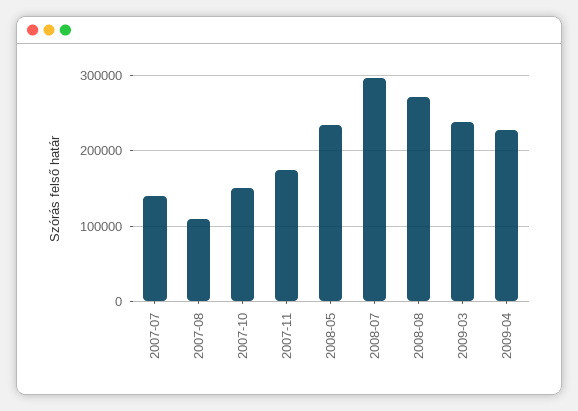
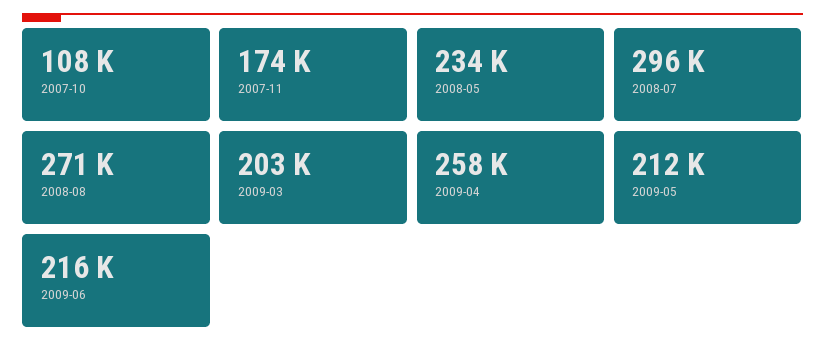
2007-07: 140000 -> none
2007-08: 110000 -> none
2007-10: 150000 -> 108000
2009-03: 240000 -> 203000
2009-04: 230000 -> 258000
2009-05: none -> 212000
2009-06: none -> 216000

